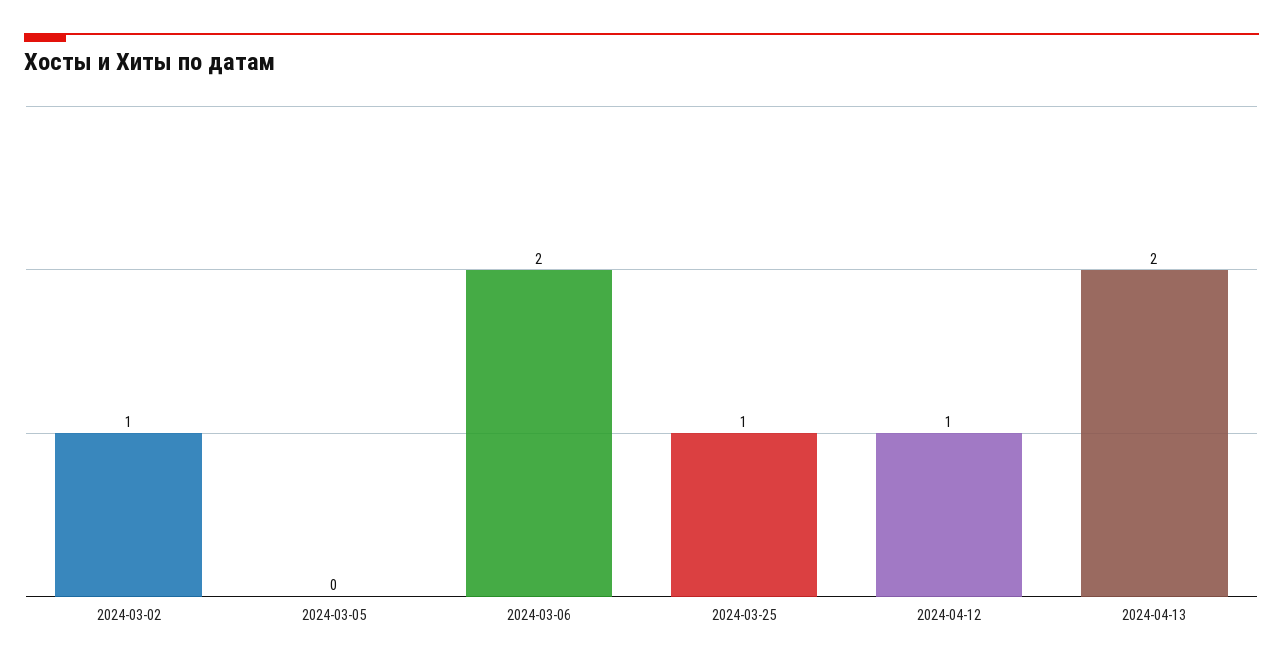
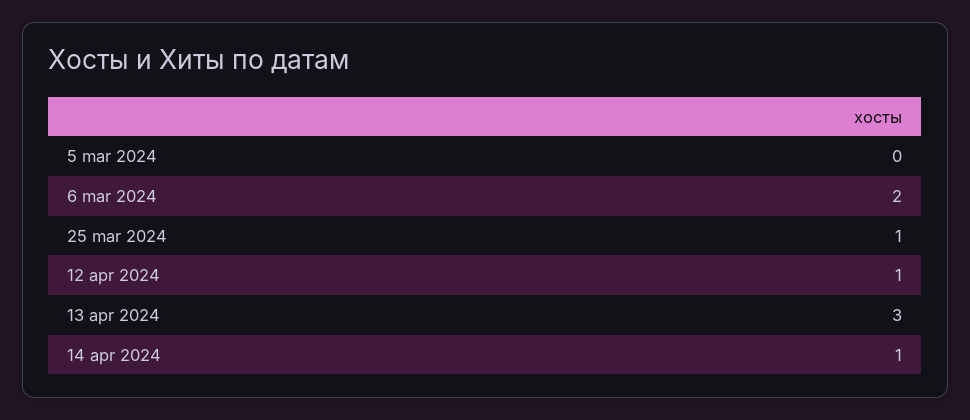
2024-03-02: 1 -> none
2024-04-13: 2 -> 3
14 apr 2024: none -> 1

